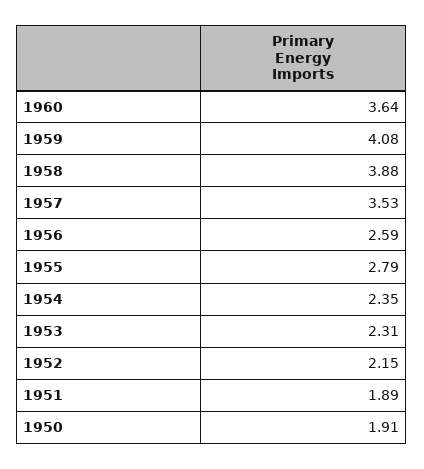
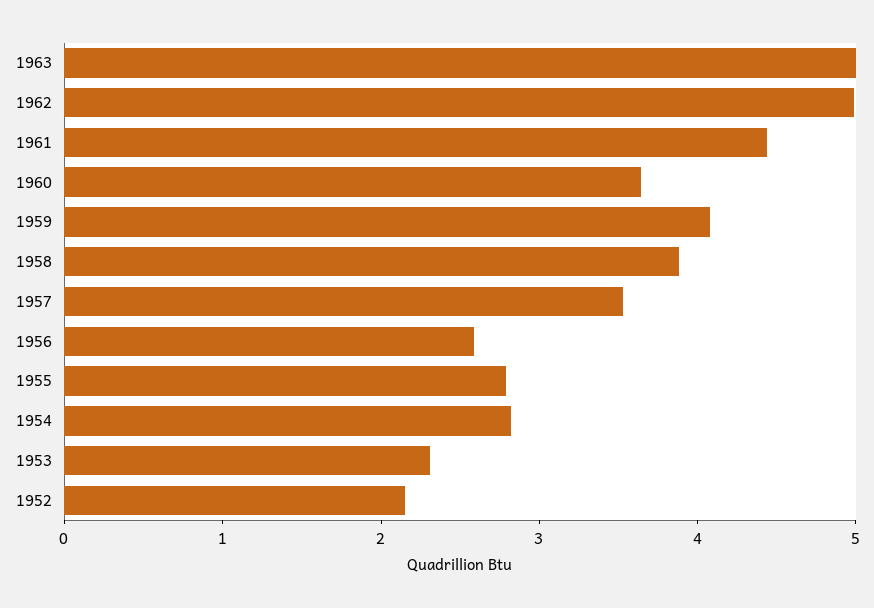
1954: 2.35 -> 2.8
1951: 1.89 -> none
1950: 1.91 -> none
1963: none -> 5
1962: none -> 5
1961: none -> 4.4

